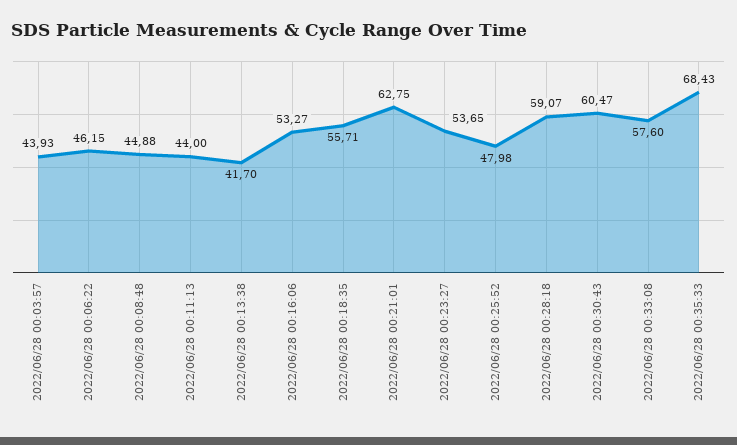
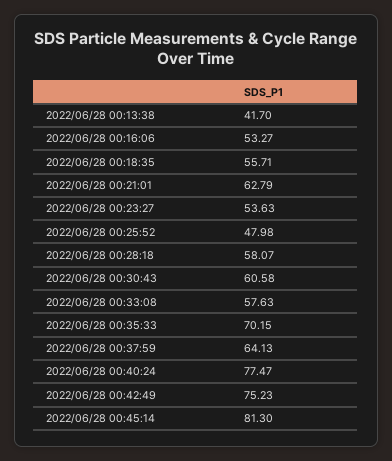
2022/06/28 00:03:57: 43.93 -> none
2022/06/28 00:06:22: 46.15 -> none
2022/06/28 00:08:48: 44.88 -> none
2022/06/28 00:11:13: 44 -> none
2022/06/28 00:21:01: 62.75 -> 62.79
2022/06/28 00:23:27: 53.65 -> 53.63
2022/06/28 00:28:18: 59.07 -> 58.07
2022/06/28 00:30:43: 60.47 -> 60.58
2022/06/28 00:33:08: 57.6 -> 57.63
2022/06/28 00:35:33: 68.43 -> 70.15
2022/06/28 00:37:59: none -> 64.13
2022/06/28 00:40:24: none -> 77.47
2022/06/28 00:42:49: none -> 75.23
2022/06/28 00:45:14: none -> 81.3

